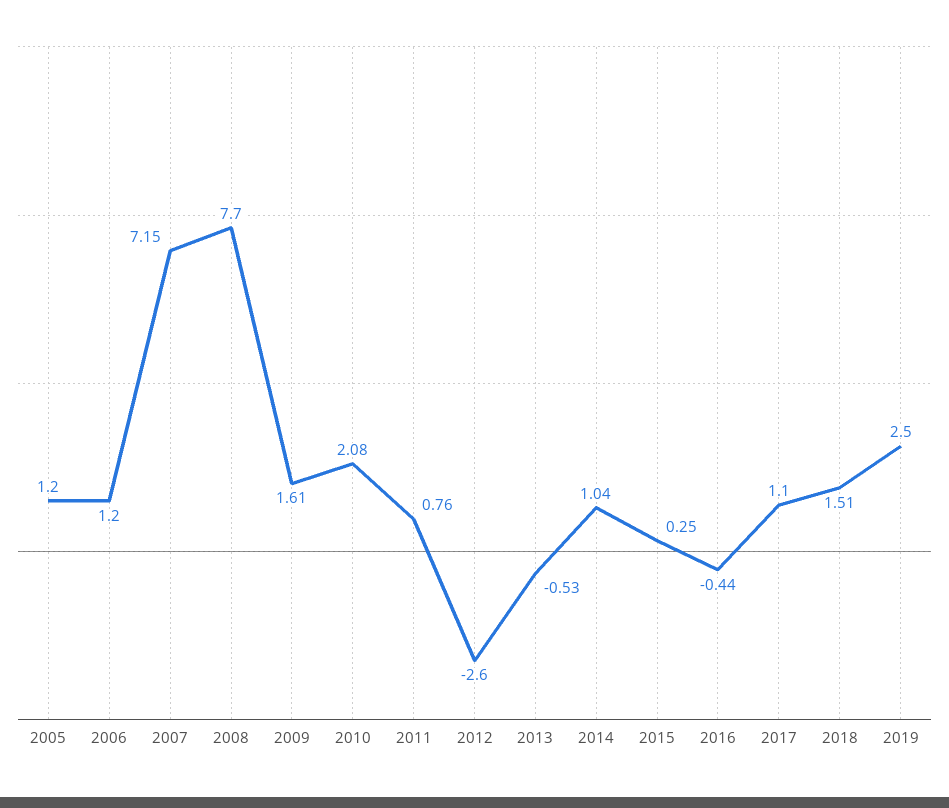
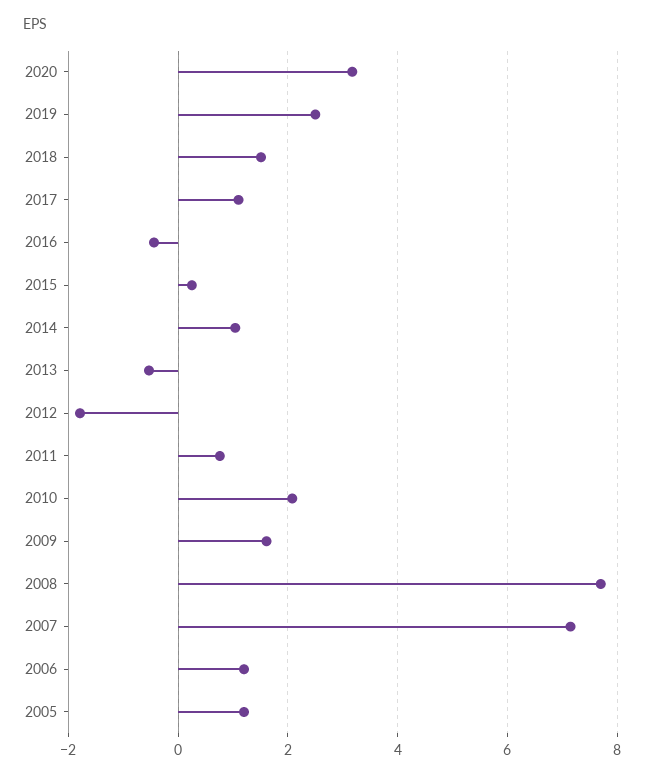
2012: -2.6 -> -1.8
2020: none -> 3.2

